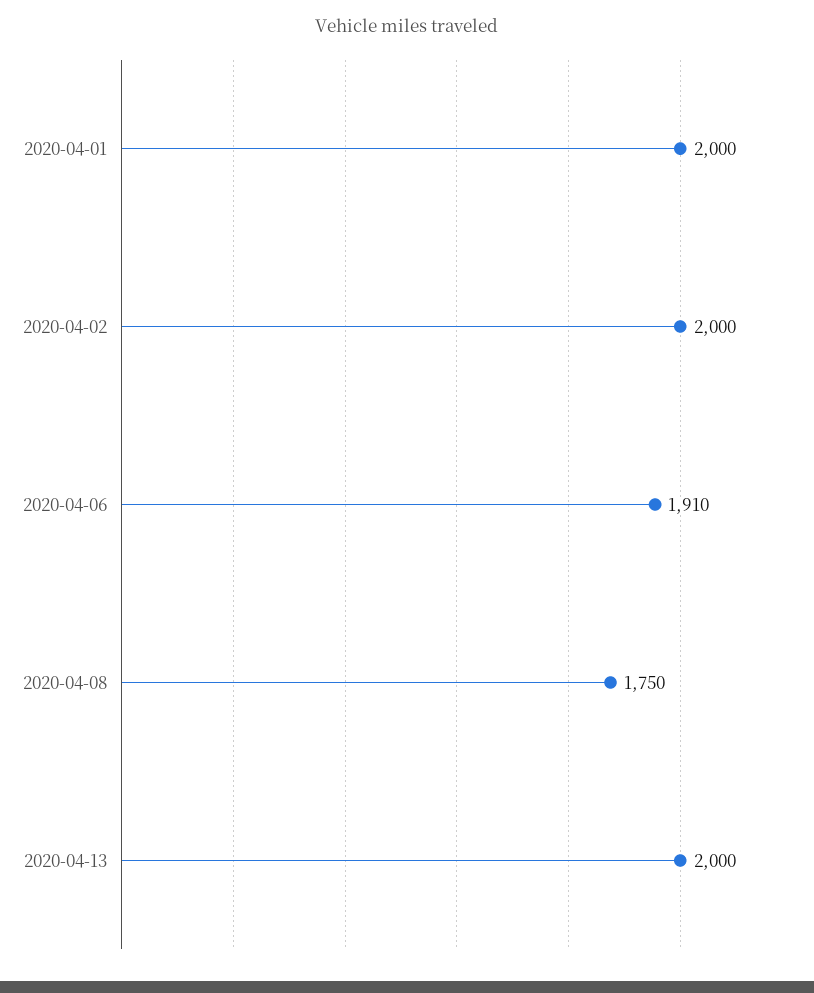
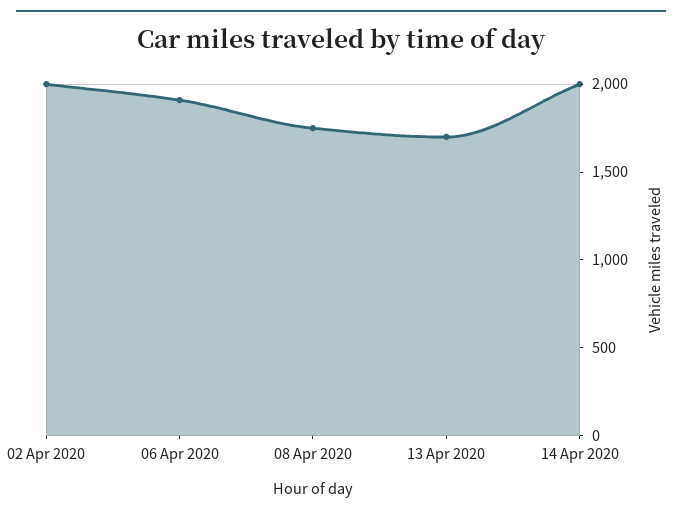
2020-04-01: 2000 -> none
2020-04-13: 2000 -> 1700
14 Apr 2020: none -> 2000

